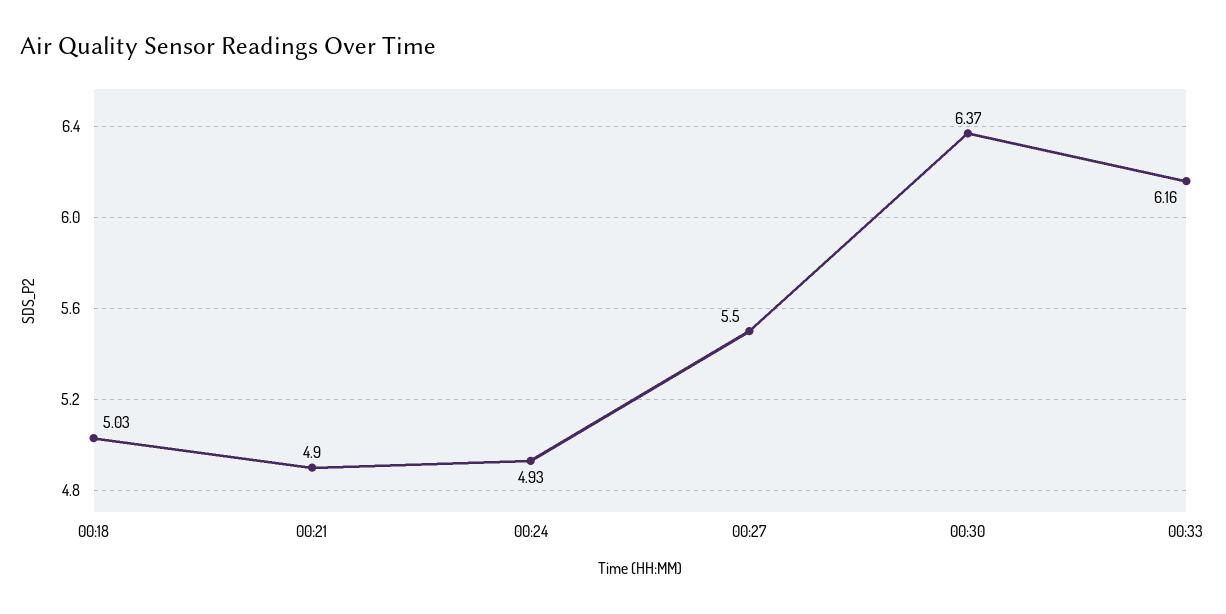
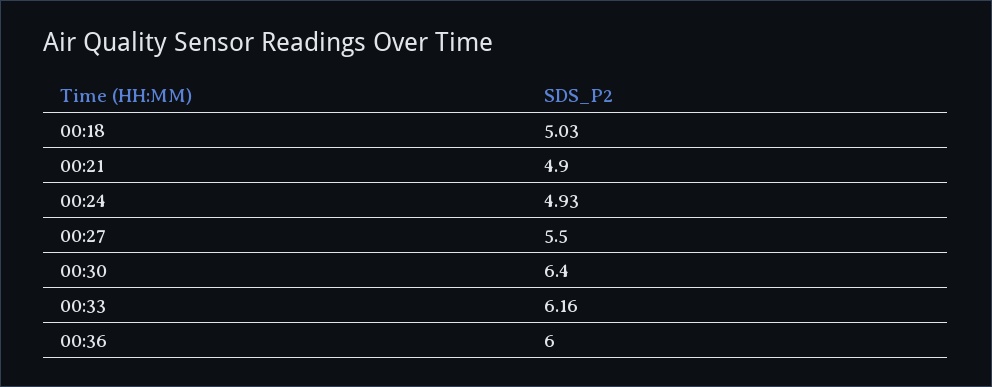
00:30: 6.37 -> 6.4
00:36: none -> 6

